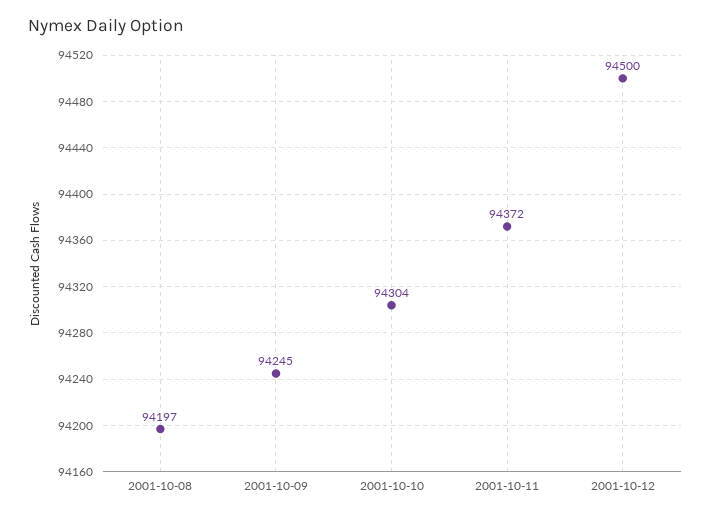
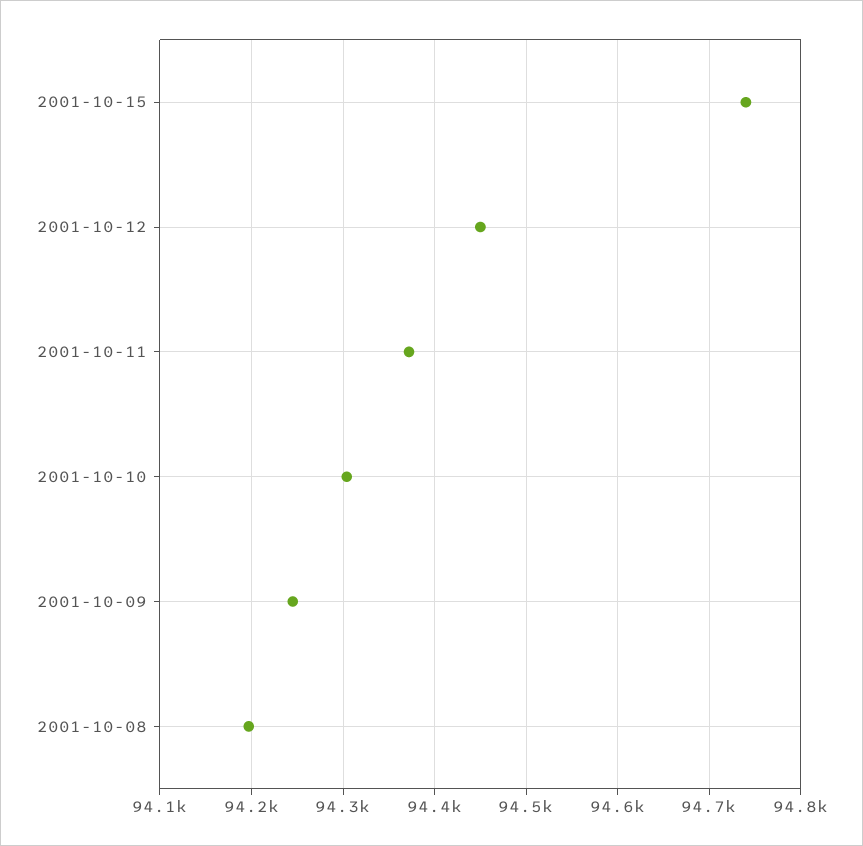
2001-10-12: 94500 -> 94450
2001-10-15: none -> 94740

